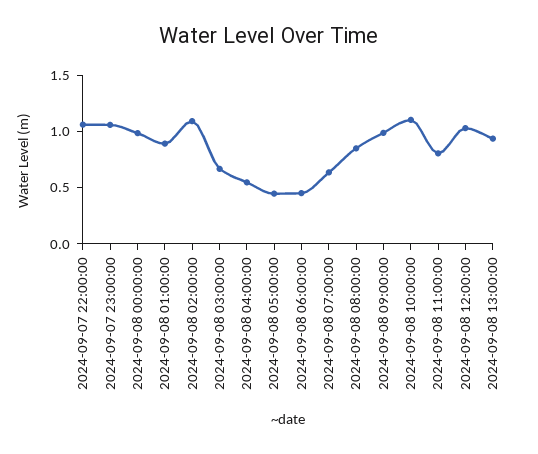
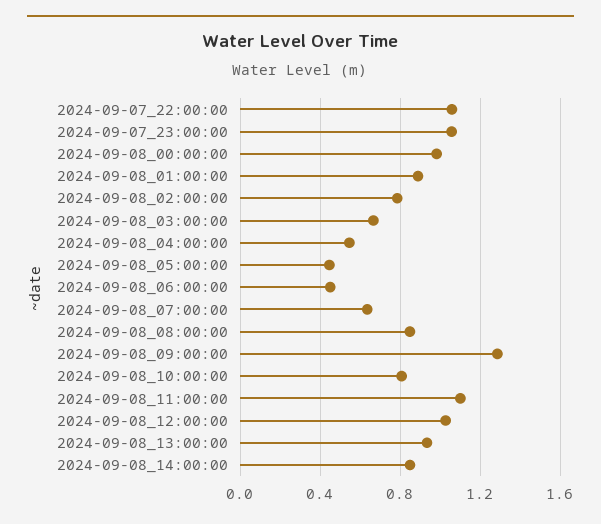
2024-09-08 02:00:00: 1.1 -> 0.8
2024-09-08 09:00:00: 1 -> 1.3
2024-09-08 10:00:00: 1.1 -> 0.8
2024-09-08 11:00:00: 0.8 -> 1.1
2024-09-08_14:00:00: none -> 0.85

